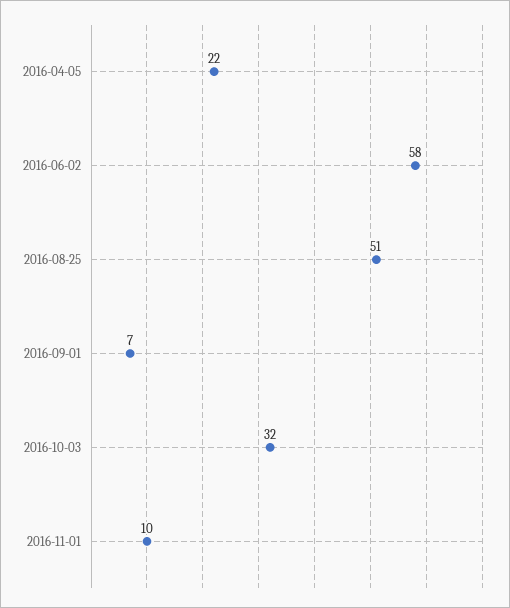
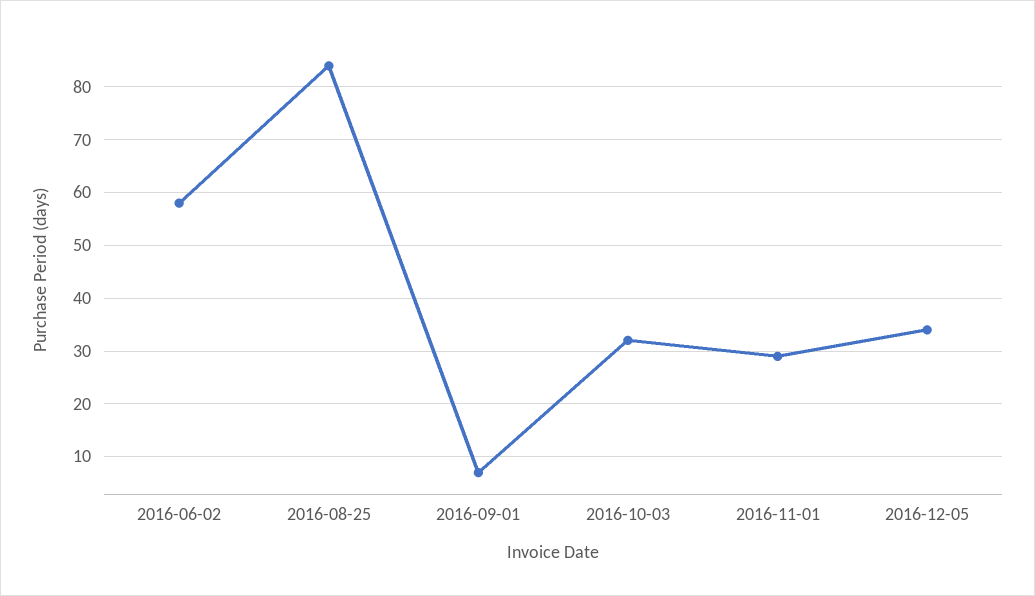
2016-04-05: 22 -> none
2016-08-25: 51 -> 85
2016-11-01: 10 -> 30
2016-12-05: none -> 35

